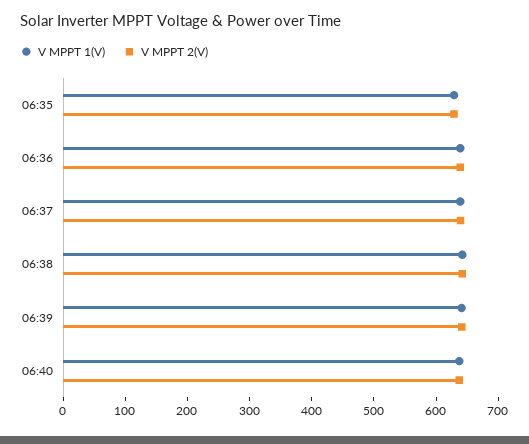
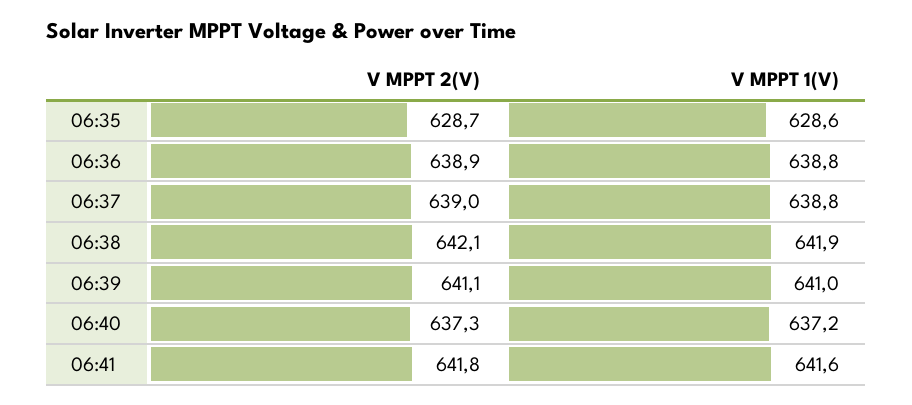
V MPPT 2(V), 06:41: none -> 641.8
V MPPT 1(V), 06:41: none -> 641.6

